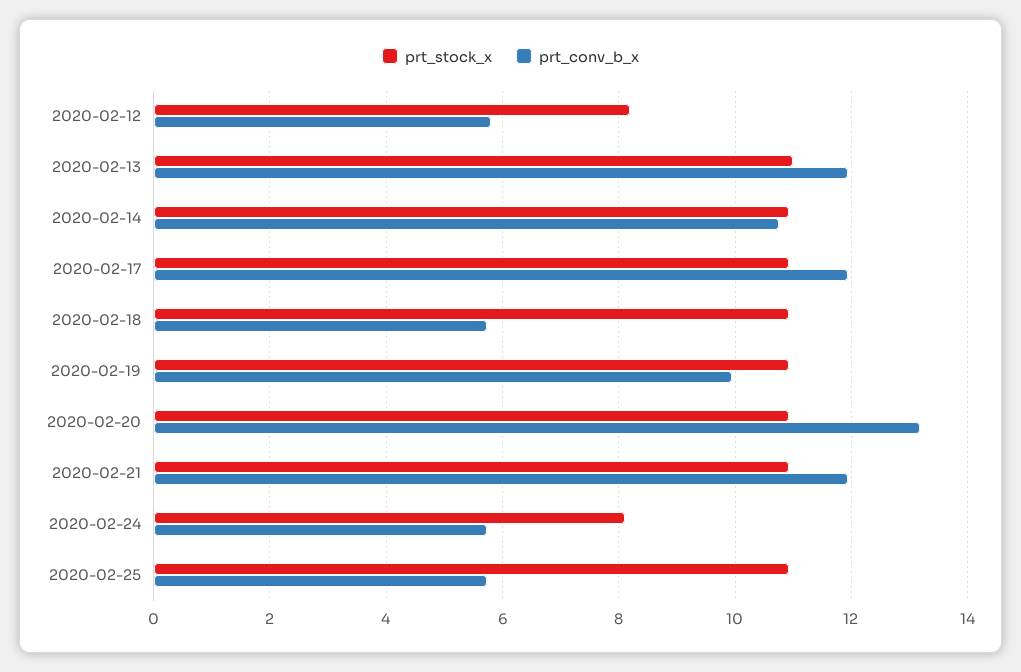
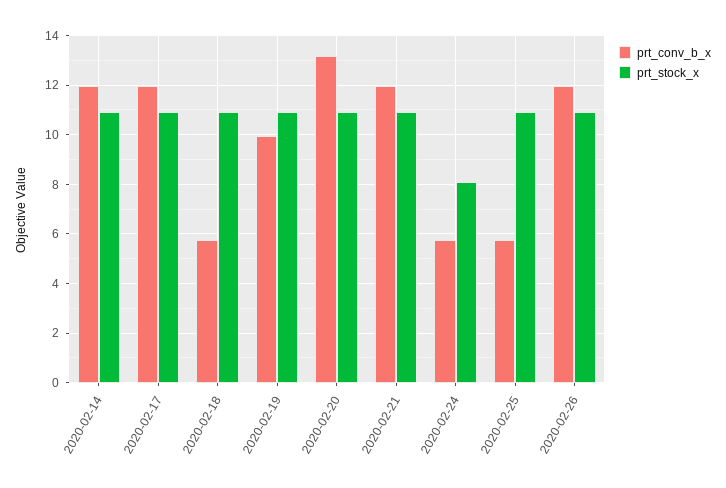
prt_stock_x, 2020-02-12: 8.2 -> none
prt_conv_b_x, 2020-02-12: 5.8 -> none
prt_stock_x, 2020-02-13: 11 -> none
prt_conv_b_x, 2020-02-13: 12 -> none
prt_conv_b_x, 2020-02-14: 10.8 -> 12
prt_conv_b_x, 2020-02-26: none -> 12
prt_stock_x, 2020-02-26: none -> 11

